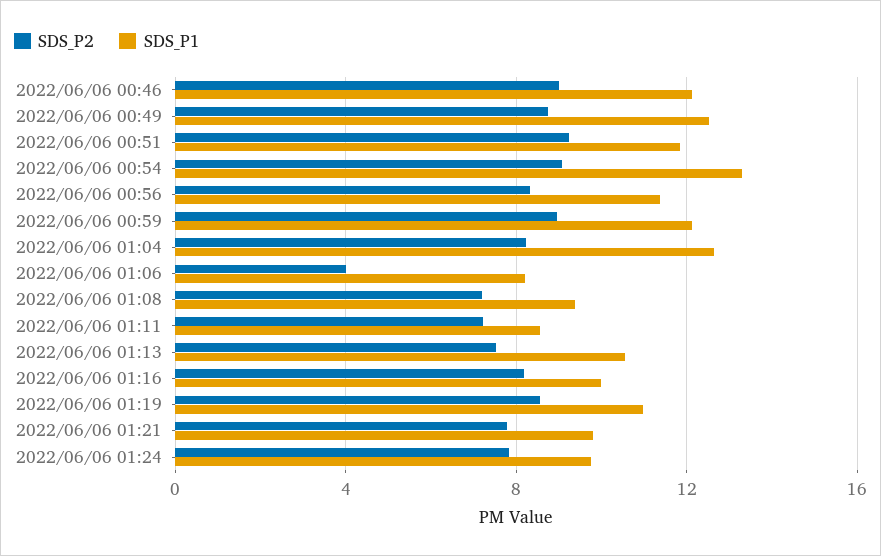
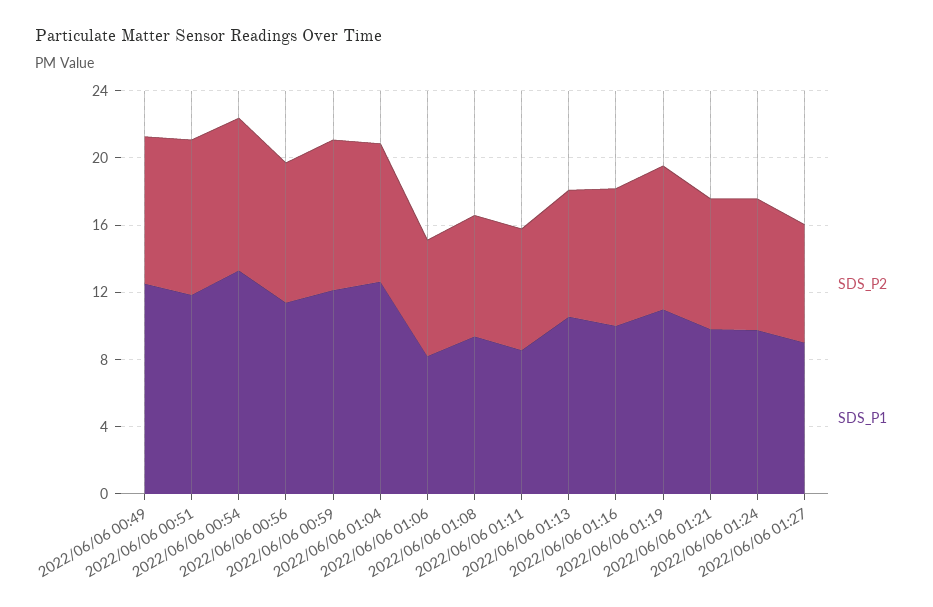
SDS_P2, 2022/06/06 00:46: 9 -> none
SDS_P1, 2022/06/06 00:46: 12 -> none
SDS_P2, 2022/06/06 01:06: 4 -> 7
SDS_P2, 2022/06/06 01:27: none -> 7
SDS_P1, 2022/06/06 01:27: none -> 9

